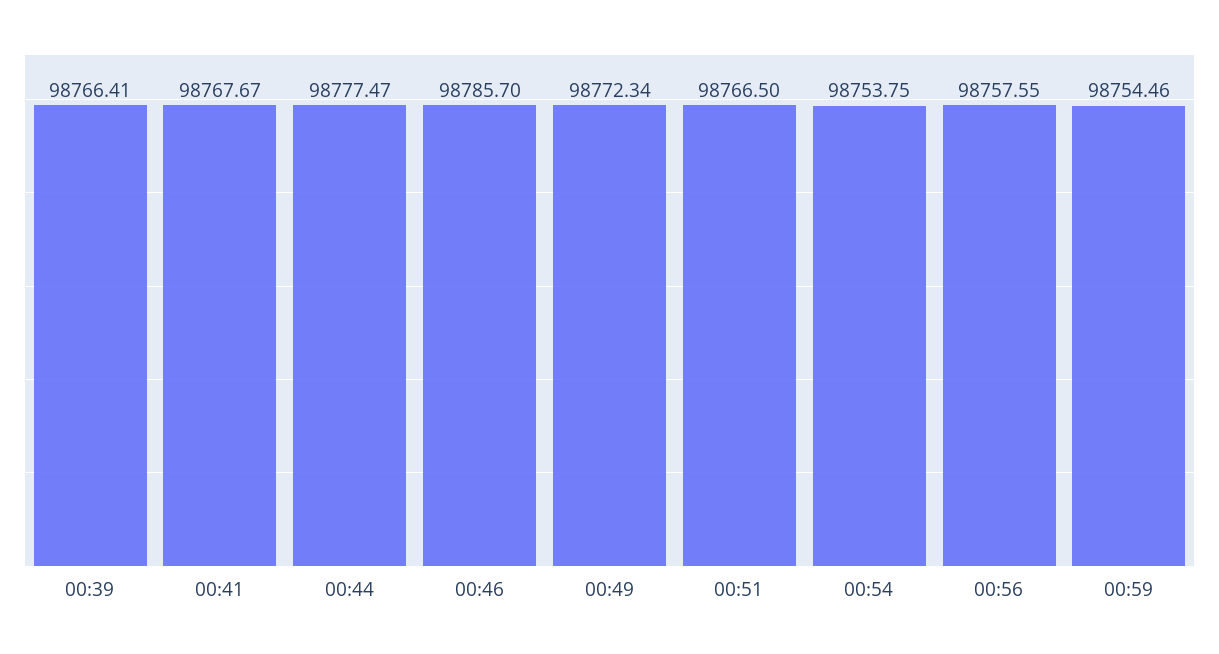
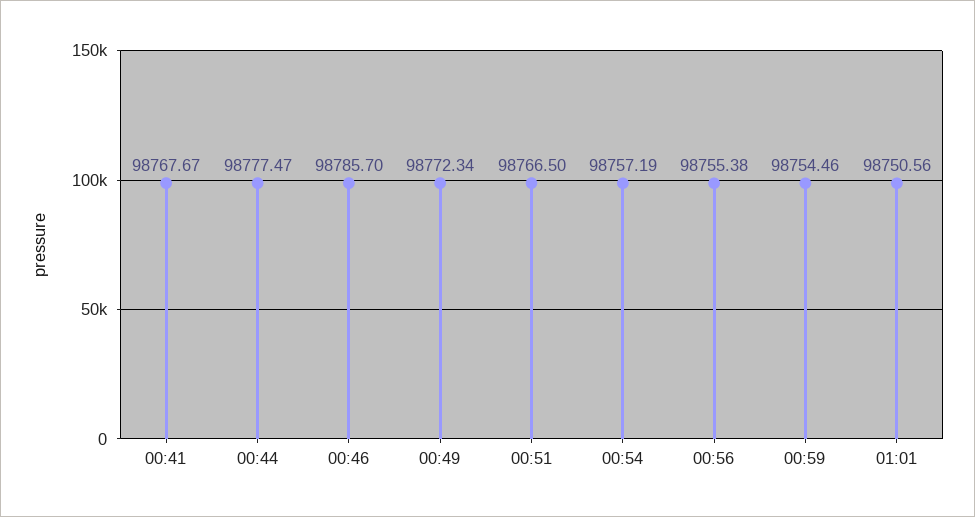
00:39: 98766.41 -> none
00:54: 98753.75 -> 98757.19
00:56: 98757.55 -> 98755.38
01:01: none -> 98750.56

